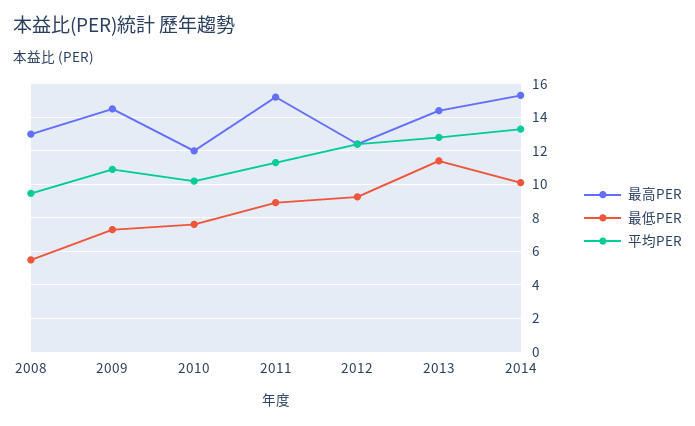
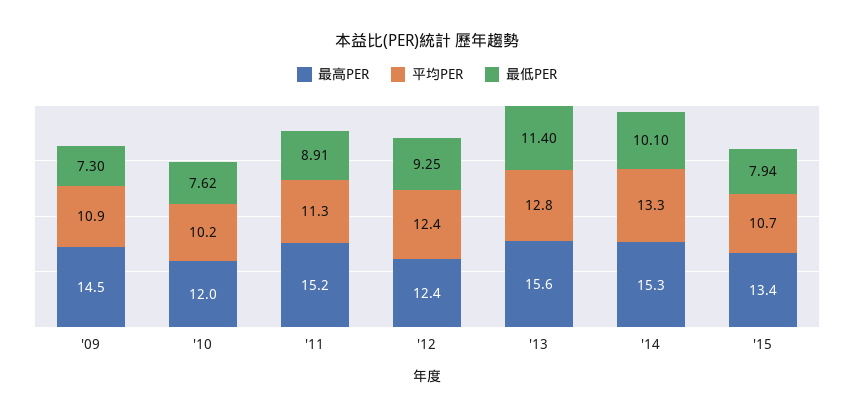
最高PER, 2008: 13 -> none
最低PER, 2008: 5.5 -> none
平均PER, 2008: 9.5 -> none
最高PER, 2013: 14.5 -> 15.6
最高PER, '15: none -> 13.4
平均PER, '15: none -> 10.7
最低PER, '15: none -> 7.94

